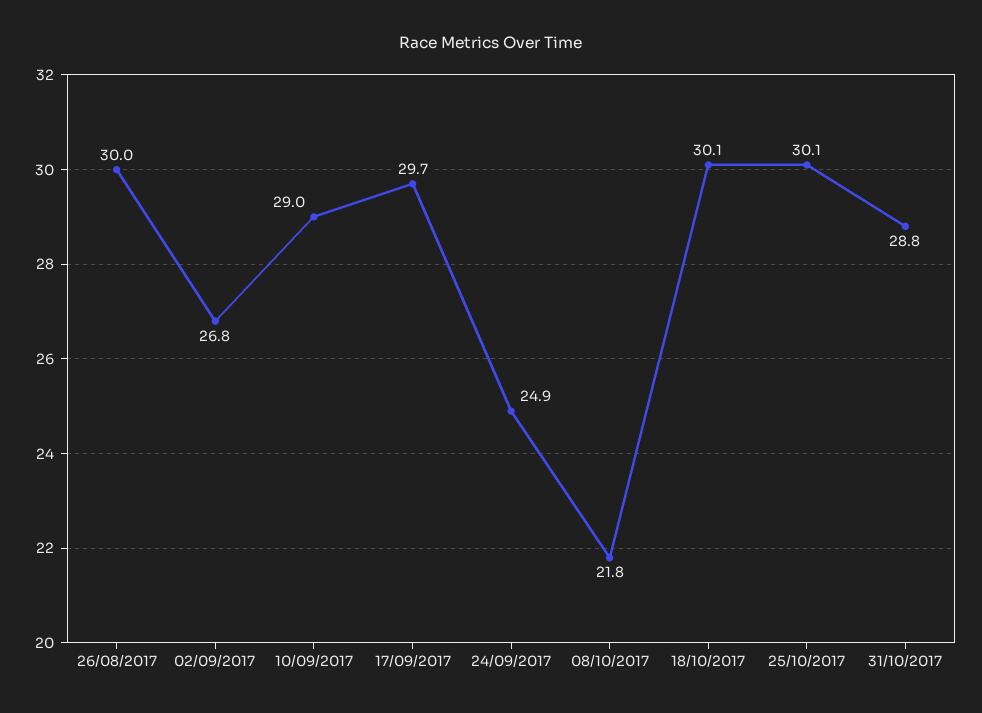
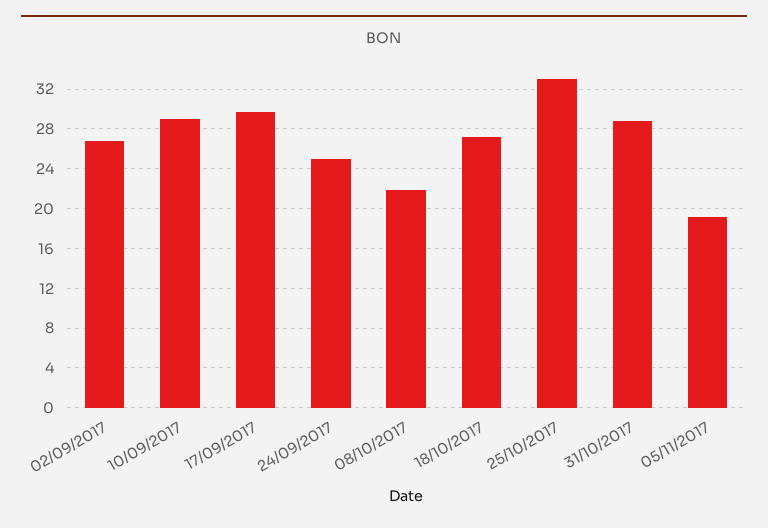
26/08/2017: 30 -> none
18/10/2017: 30.1 -> 27
25/10/2017: 30.1 -> 33
05/11/2017: none -> 19

